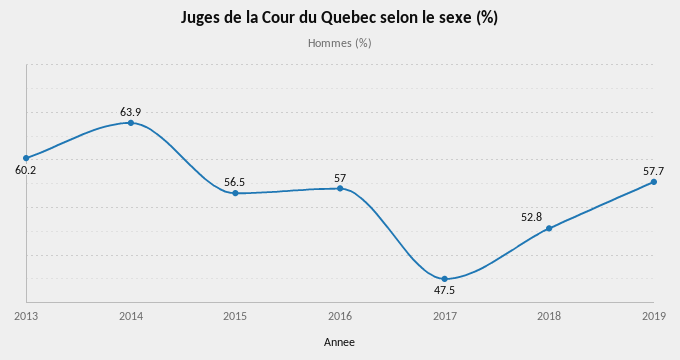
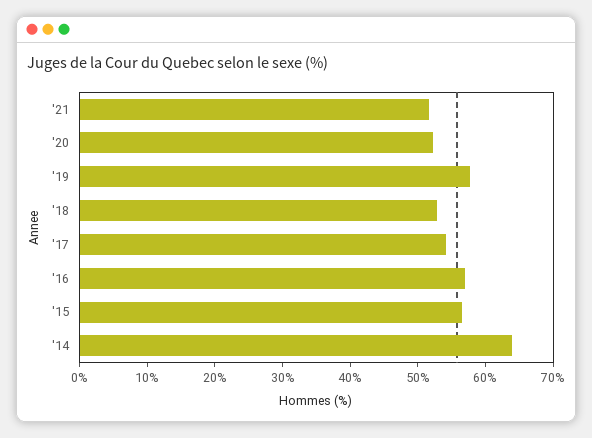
2013: 60.2 -> none
2017: 47.5 -> 54
'21: none -> 52
'20: none -> 52

